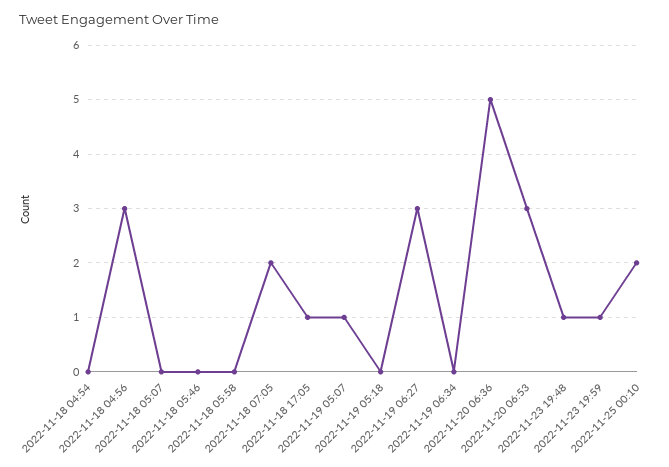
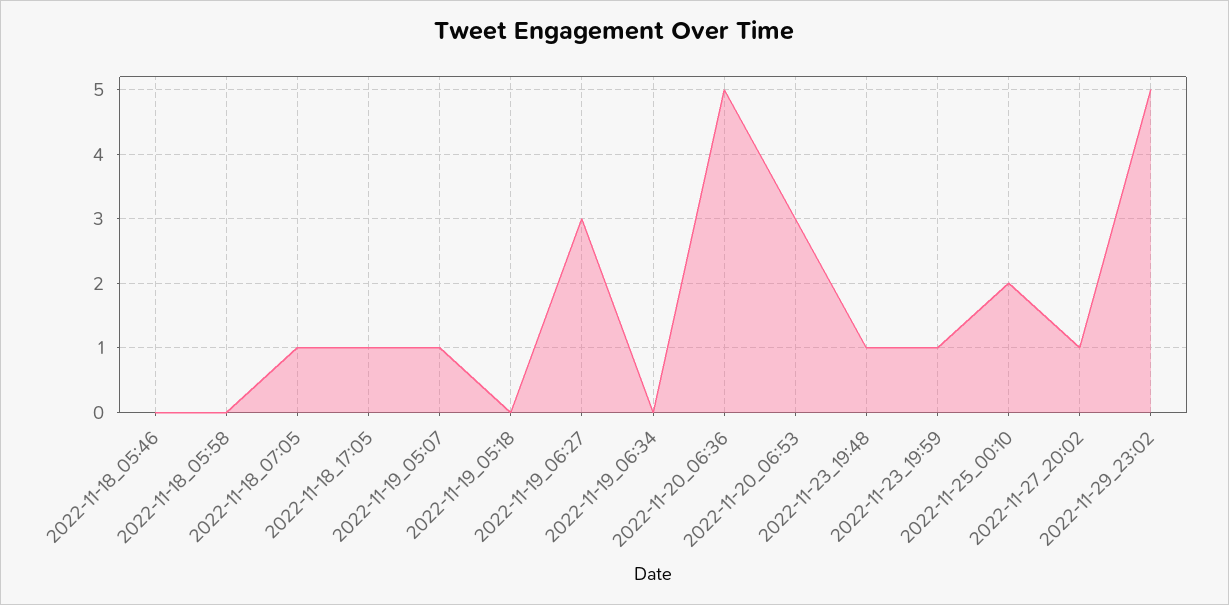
2022-11-18 04:54: 0 -> none
2022-11-18 04:56: 3 -> none
2022-11-18 05:07: 0 -> none
2022-11-18 07:05: 2 -> 1
2022-11-27_20:02: none -> 1
2022-11-29_23:02: none -> 5

